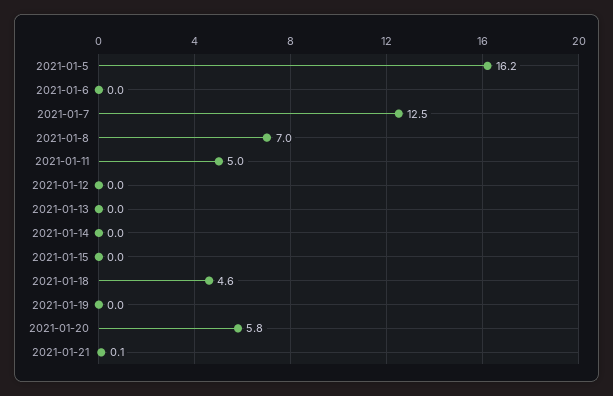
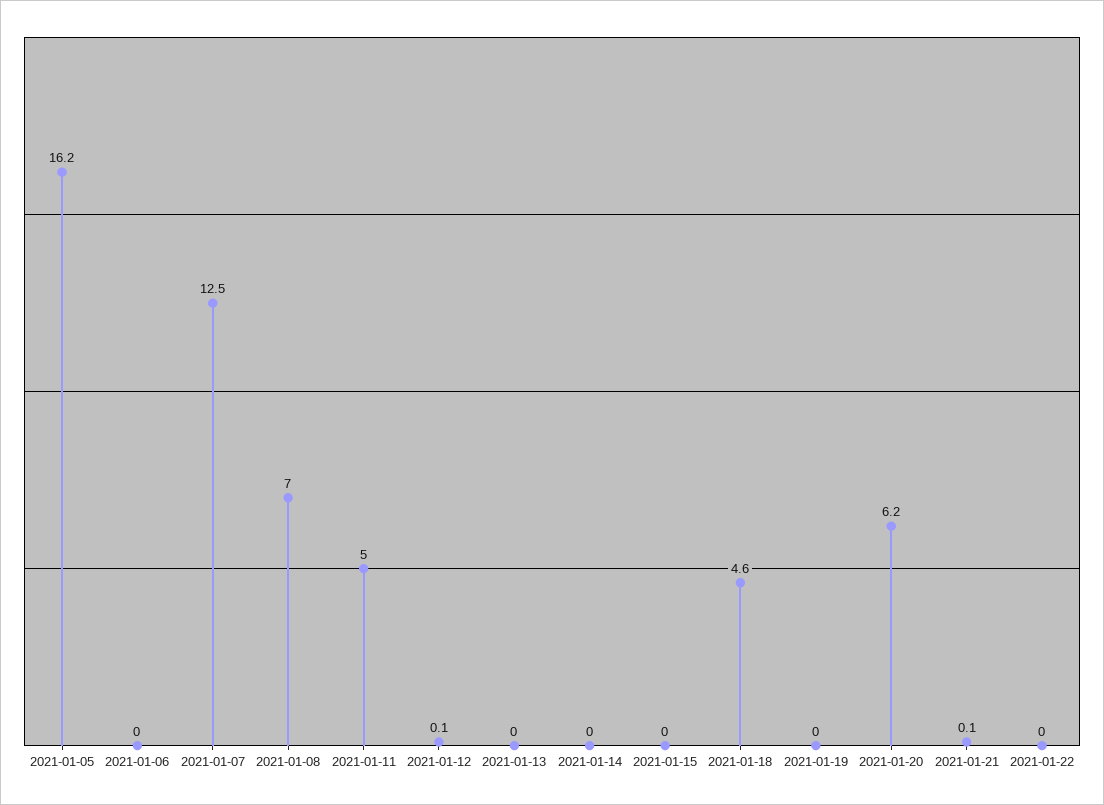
2021-01-12: 0 -> 0.1
2021-01-20: 5.8 -> 6.2
2021-01-22: none -> 0

